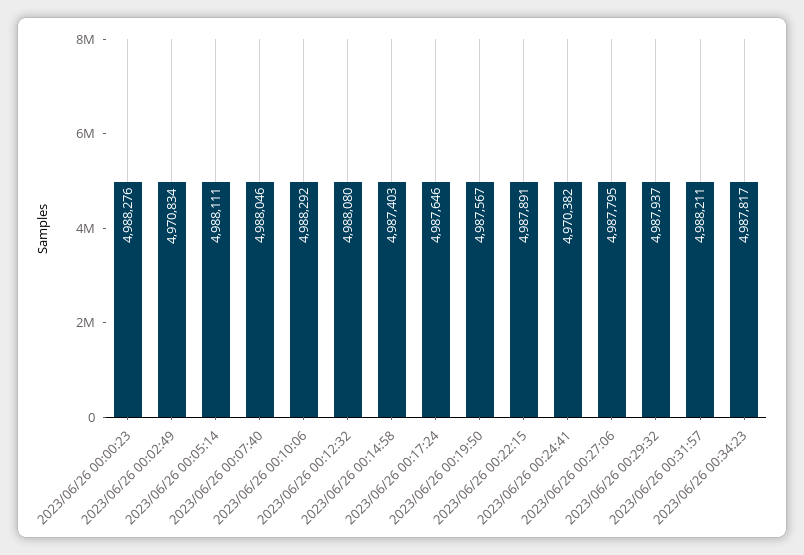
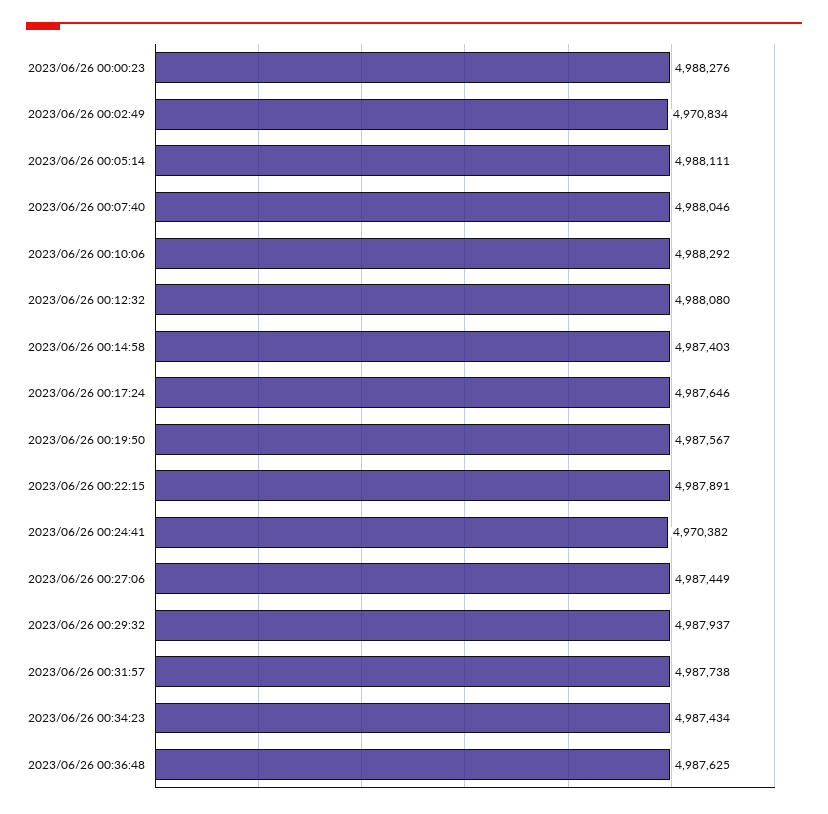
2023/06/26 00:27:06: 4987795 -> 4987449
2023/06/26 00:31:57: 4988211 -> 4987738
2023/06/26 00:34:23: 4987817 -> 4987434
2023/06/26 00:36:48: none -> 4987625

